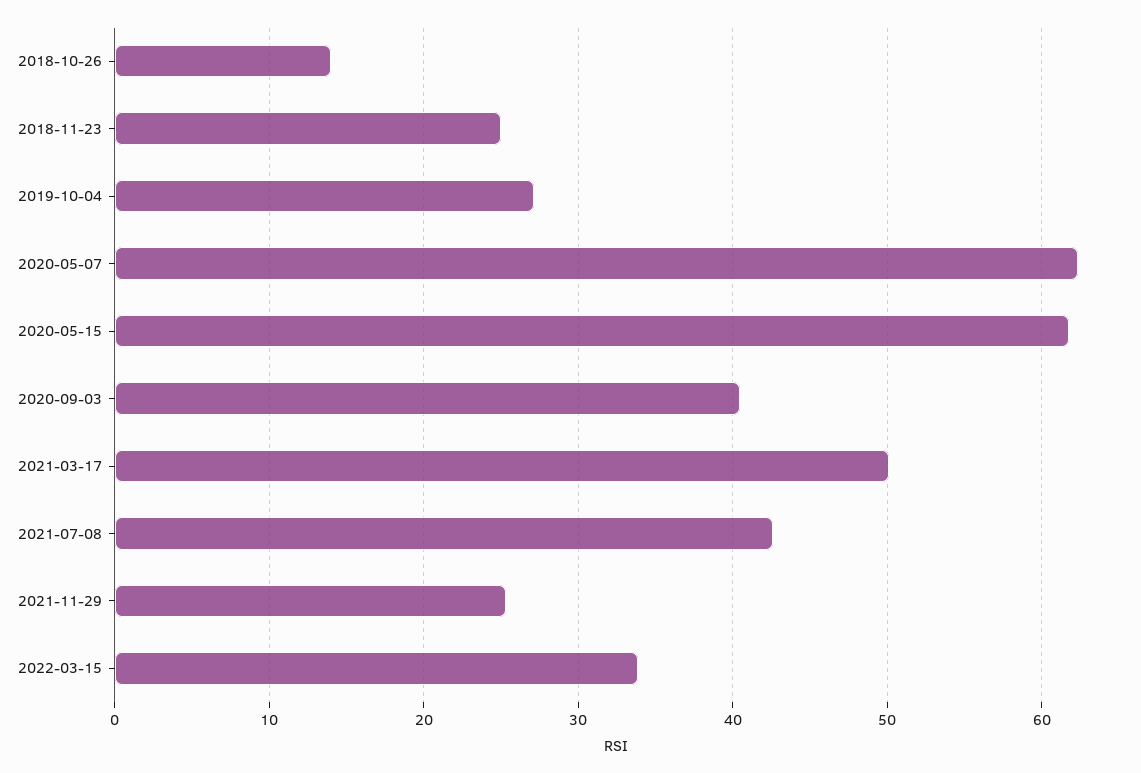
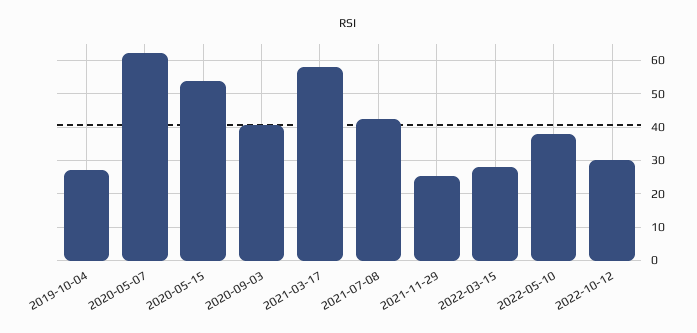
2018-10-26: 14 -> none
2018-11-23: 25 -> none
2020-05-15: 62 -> 54
2021-03-17: 50 -> 58
2022-03-15: 34 -> 28
2022-05-10: none -> 38
2022-10-12: none -> 30

